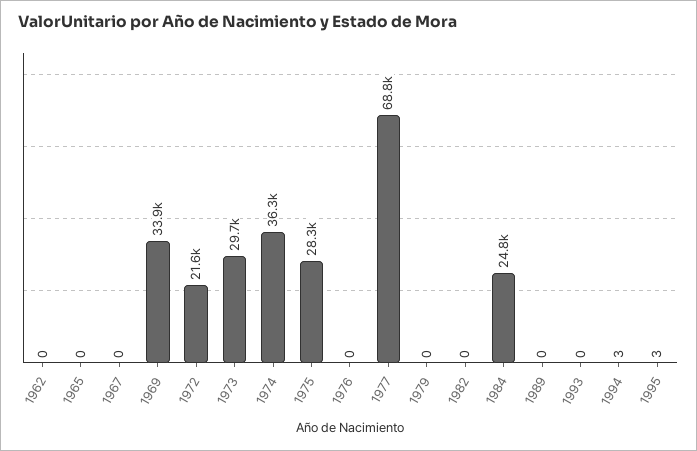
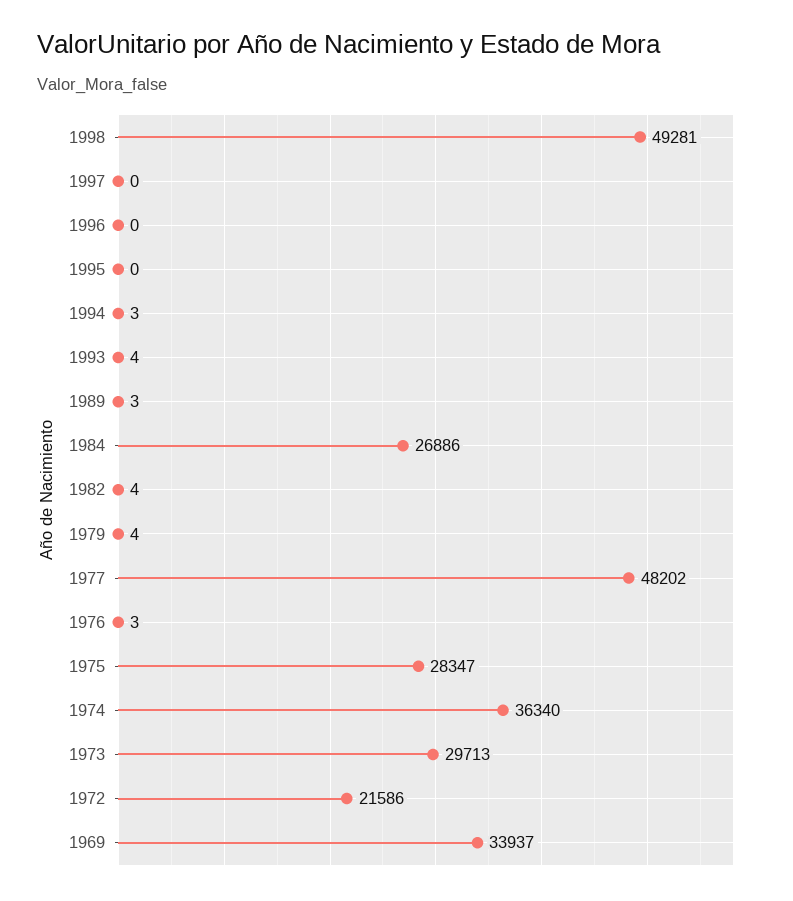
1962: 0 -> none
1965: 0 -> none
1967: 0 -> none
1976: 0 -> 3
1977: 68800 -> 48202
1979: 0 -> 4
1982: 0 -> 4
1984: 24800 -> 26886
1989: 0 -> 3
1993: 0 -> 4
1995: 3 -> 0
1998: none -> 49281
1997: none -> 0
1996: none -> 0

